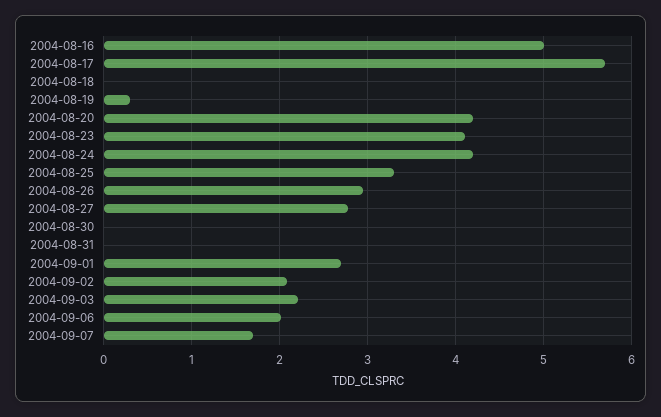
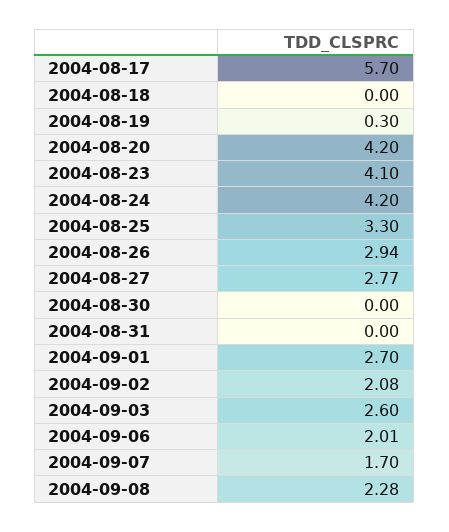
2004-08-16: 5 -> none
2004-09-03: 2.2 -> 2.6
2004-09-08: none -> 2.28

